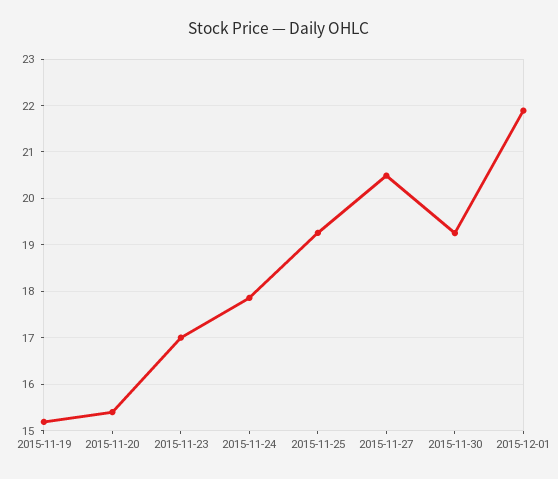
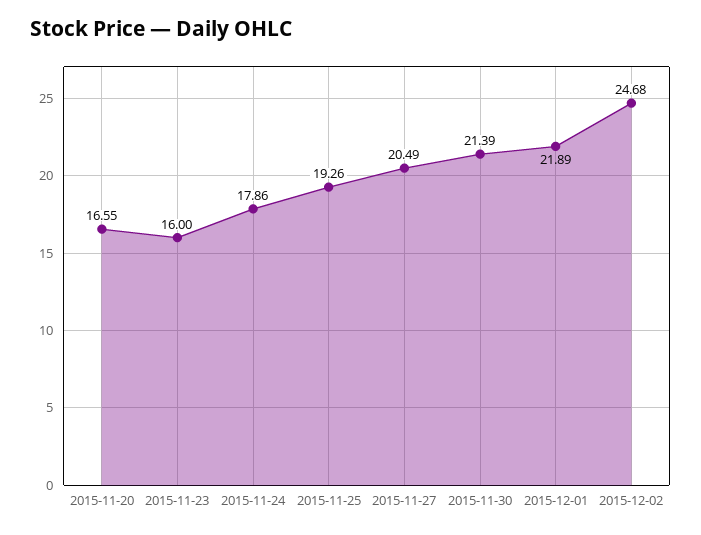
2015-11-19: 15.2 -> none
2015-11-20: 15.4 -> 16.55
2015-11-23: 17 -> 16
2015-11-30: 19.2 -> 21.39
2015-12-02: none -> 24.68

